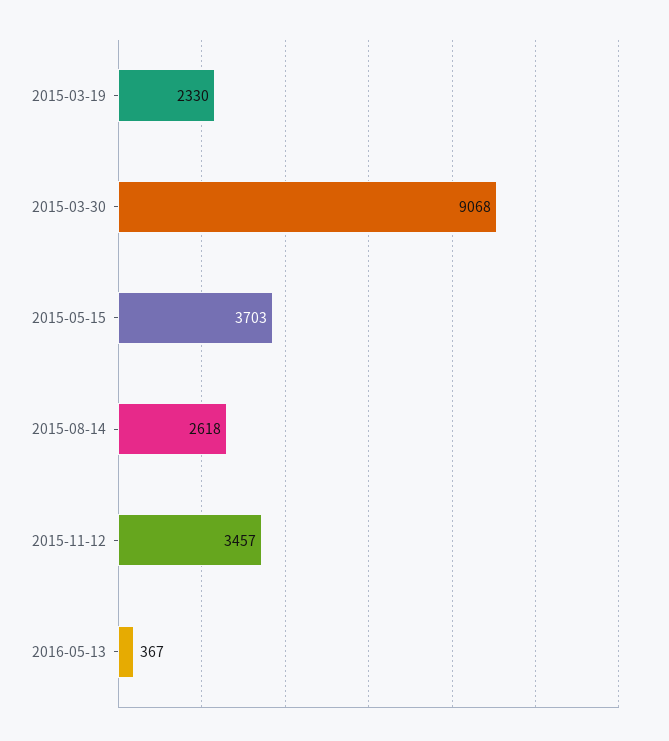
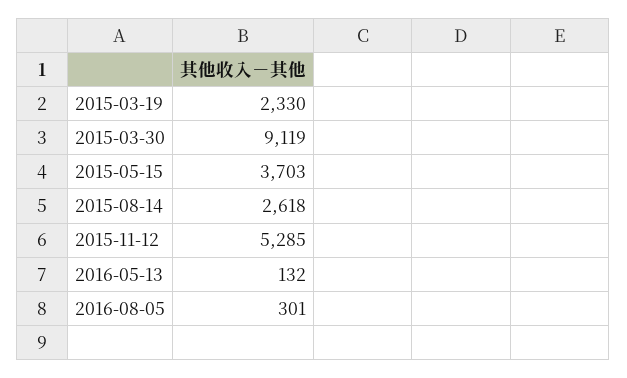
2015-03-30: 9068 -> 9119
2015-11-12: 3457 -> 5285
2016-05-13: 367 -> 132
2016-08-05: none -> 301

